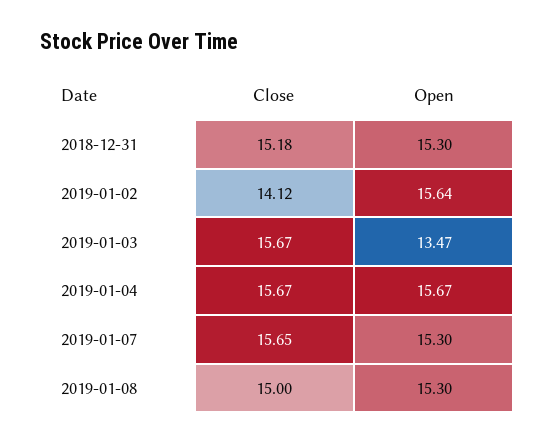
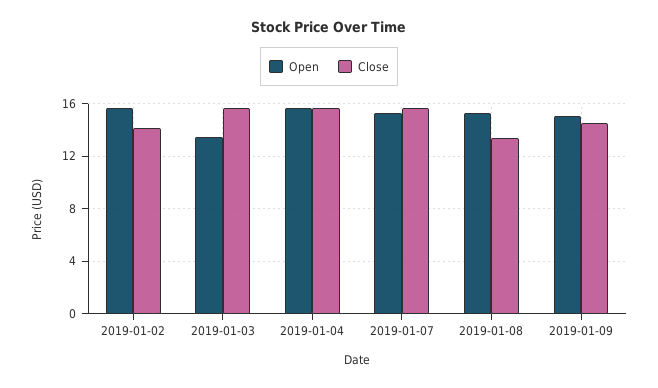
Close, 2018-12-31: 15.18 -> none
Open, 2018-12-31: 15.3 -> none
Close, 2019-01-08: 15 -> 13.5
Open, 2019-01-09: none -> 15
Close, 2019-01-09: none -> 14.5

